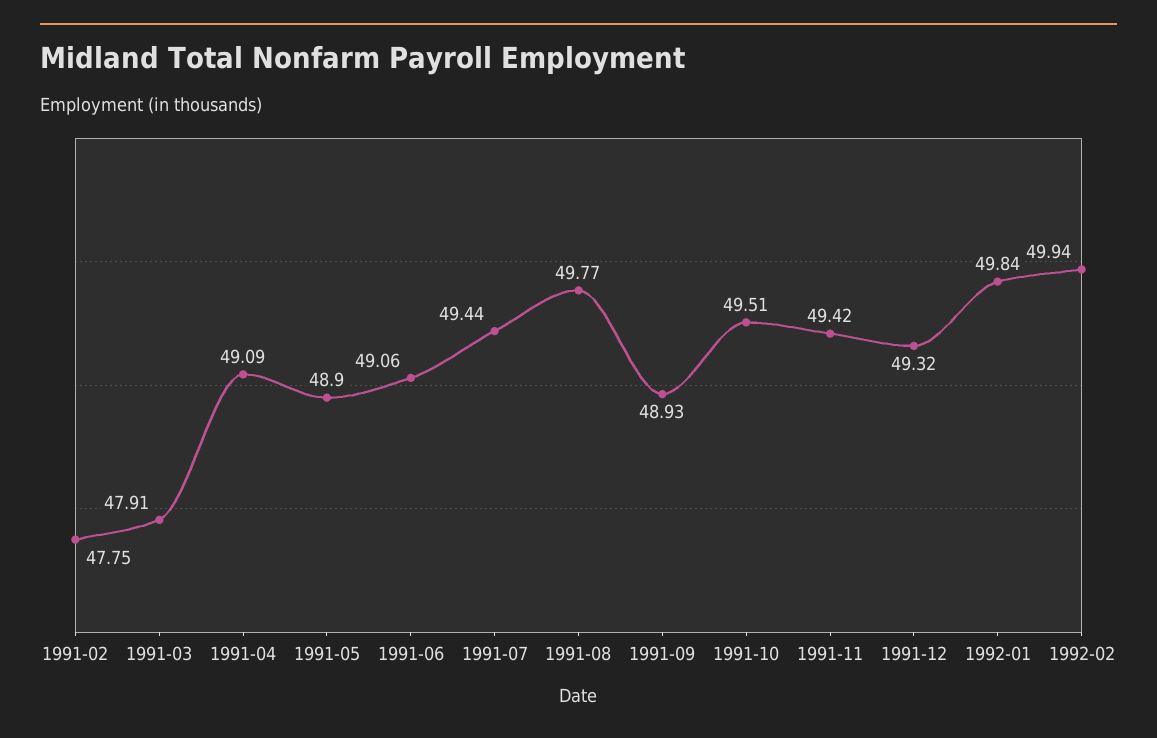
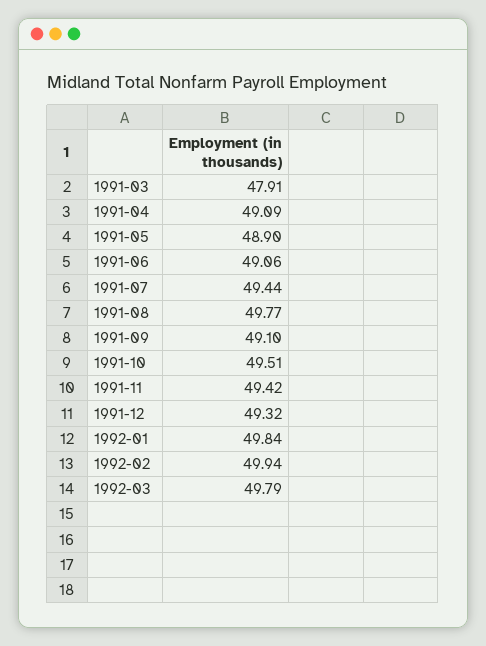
1991-02: 47.75 -> none
1991-09: 48.93 -> 49.1
1992-03: none -> 49.79

